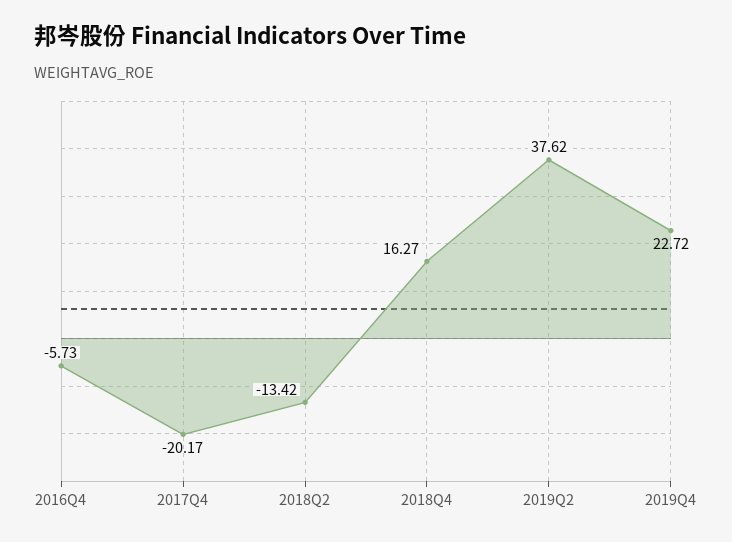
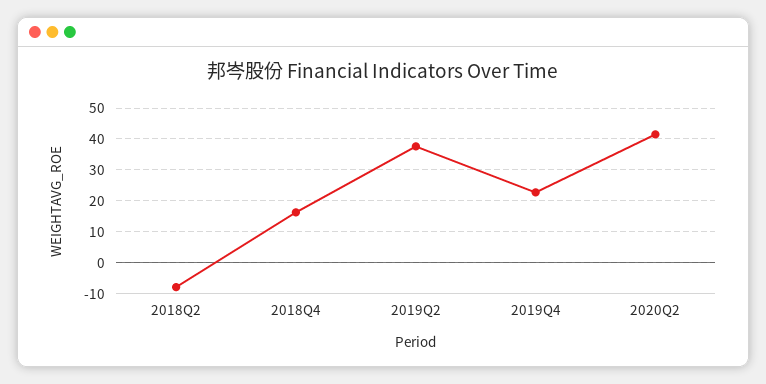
2016Q4: -5.73 -> none
2017Q4: -20.17 -> none
2018Q2: -13.42 -> -8
2020Q2: none -> 42

